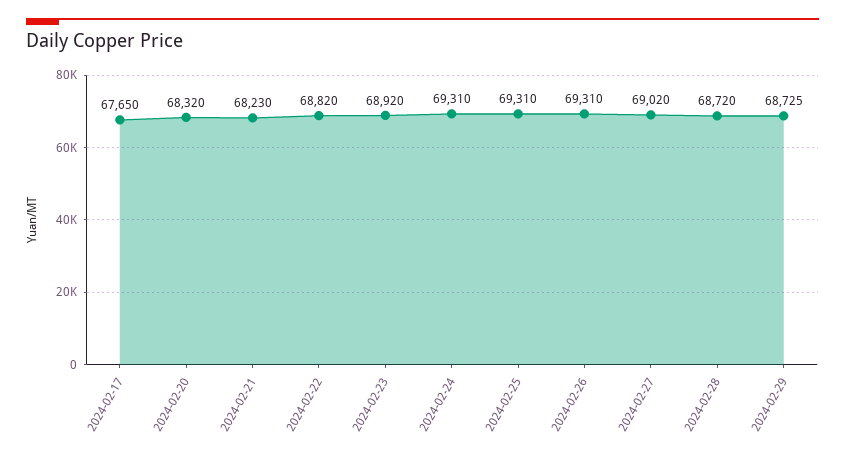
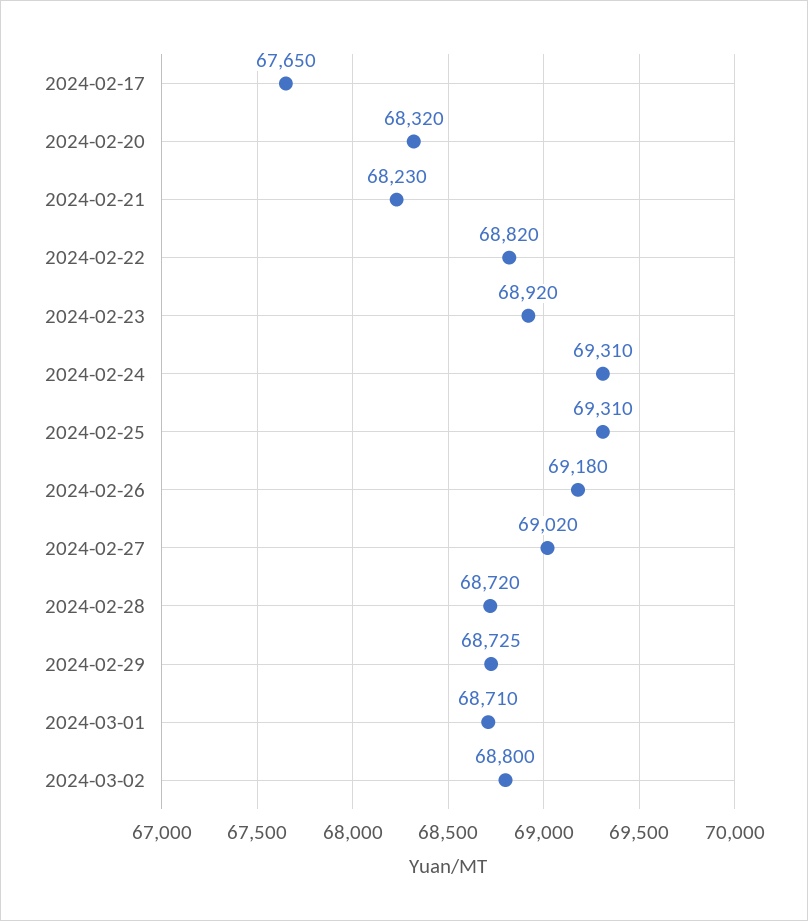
2024-02-26: 69310 -> 69180
2024-03-01: none -> 68710
2024-03-02: none -> 68800

